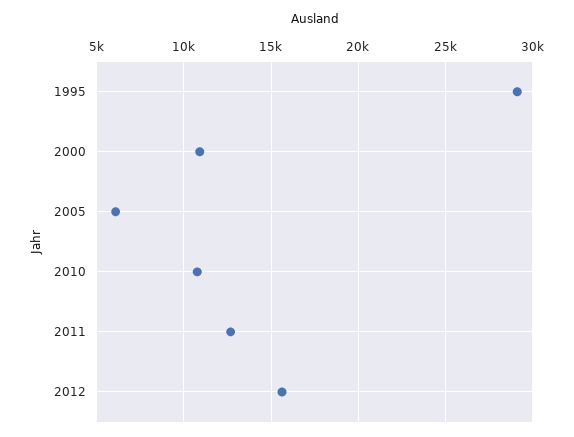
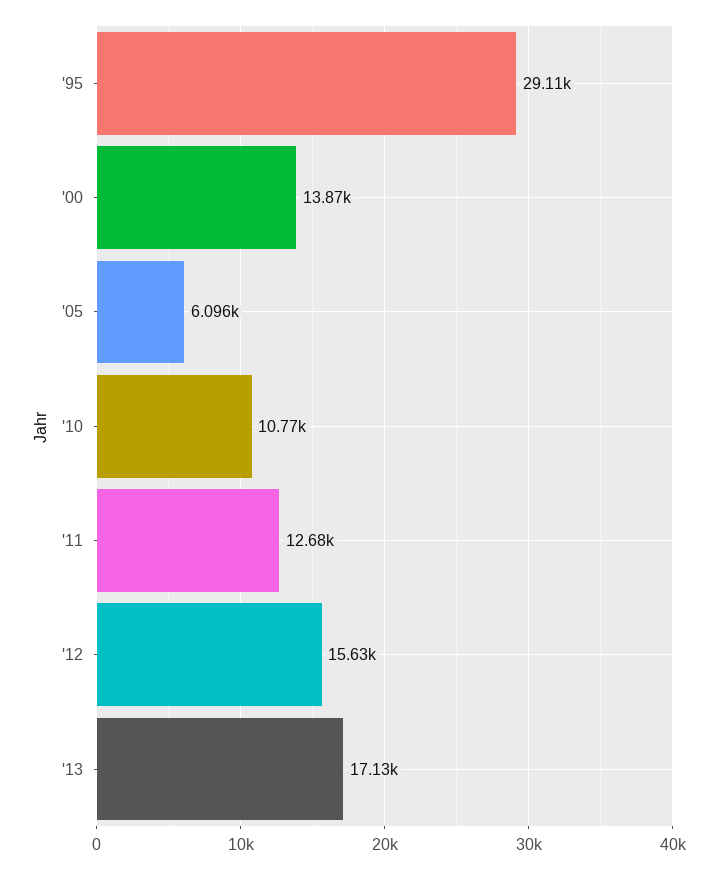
2000: 11000 -> 13870
'13: none -> 17130

